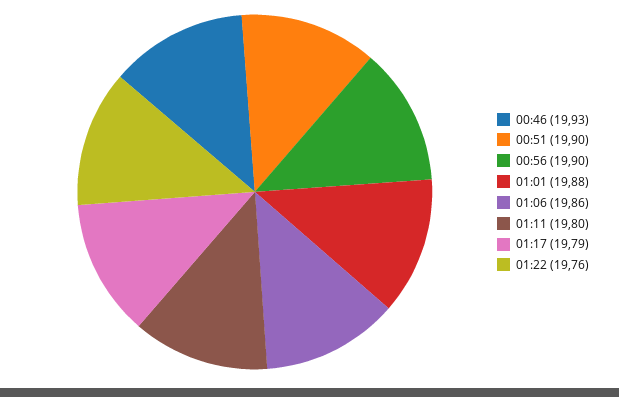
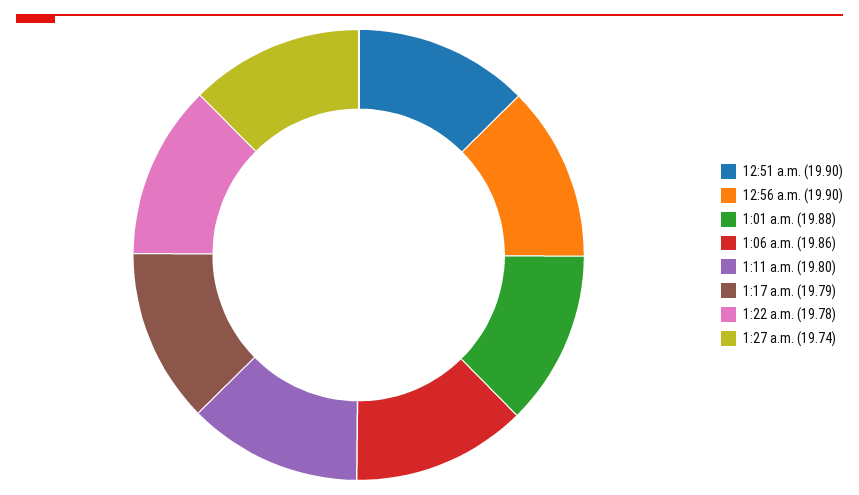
00:46: 19.93 -> none
01:22: 19.76 -> 19.78
1:27 a.m.: none -> 19.74

